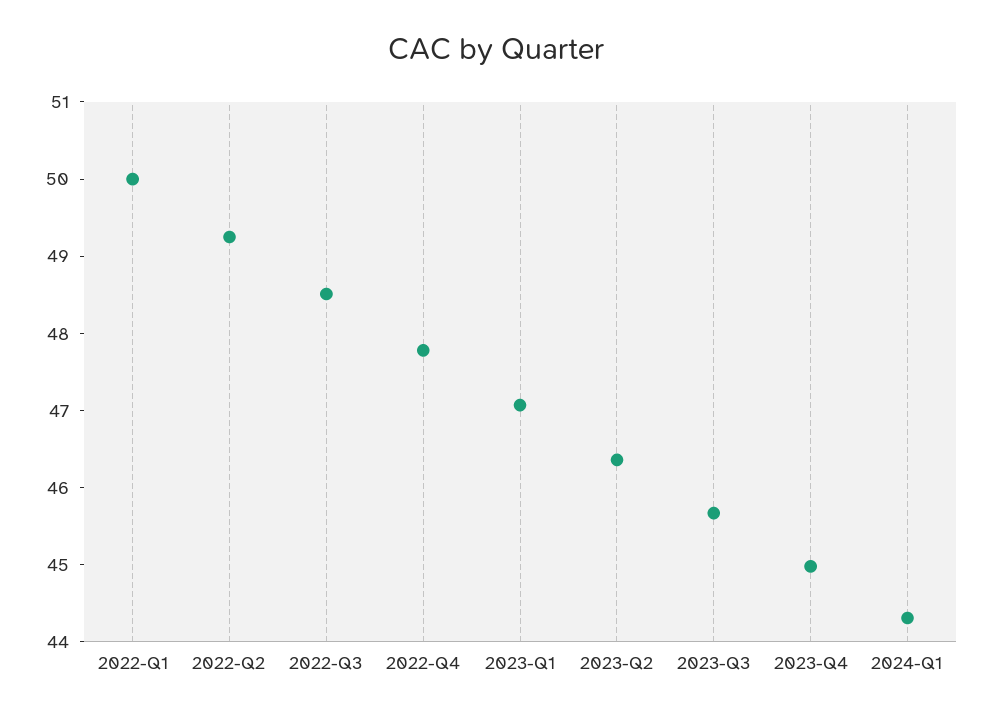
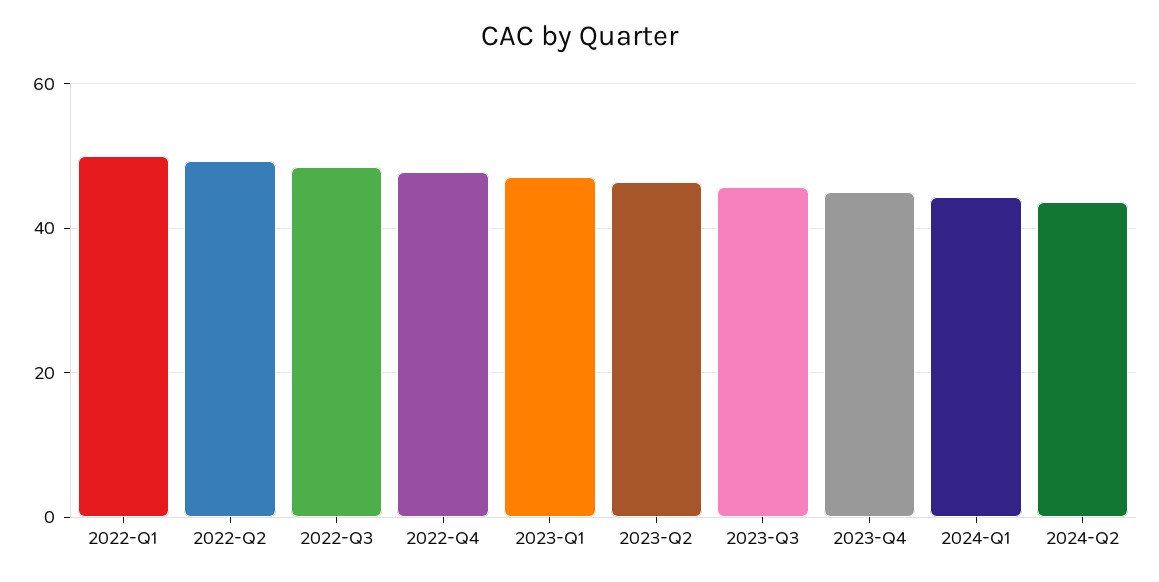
2024-Q2: none -> 44

